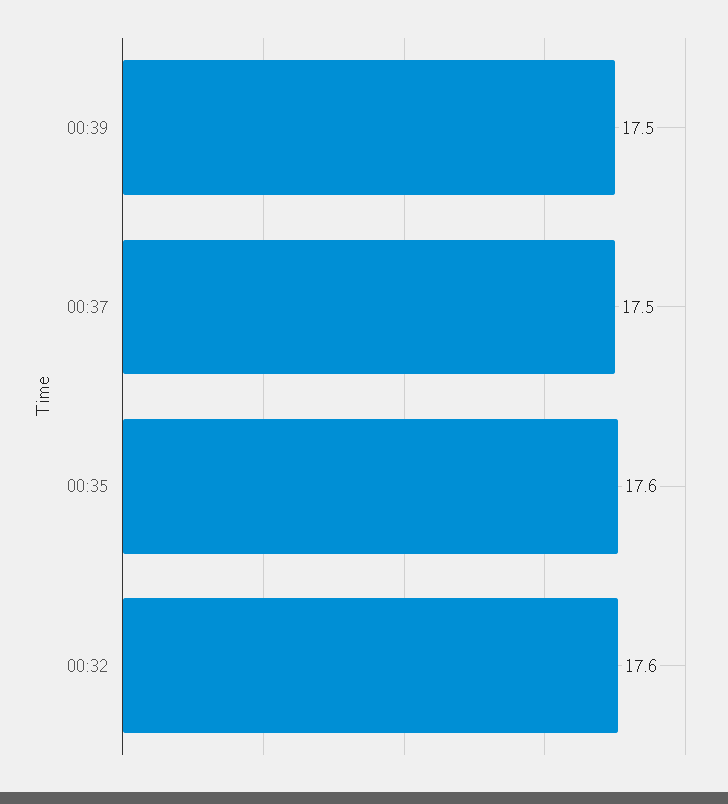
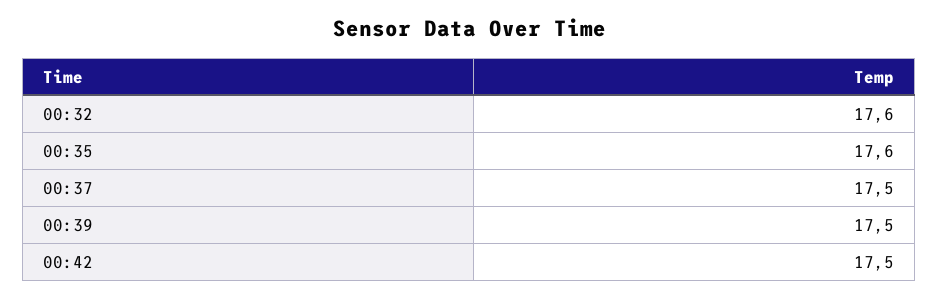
00:42: none -> 17.5

